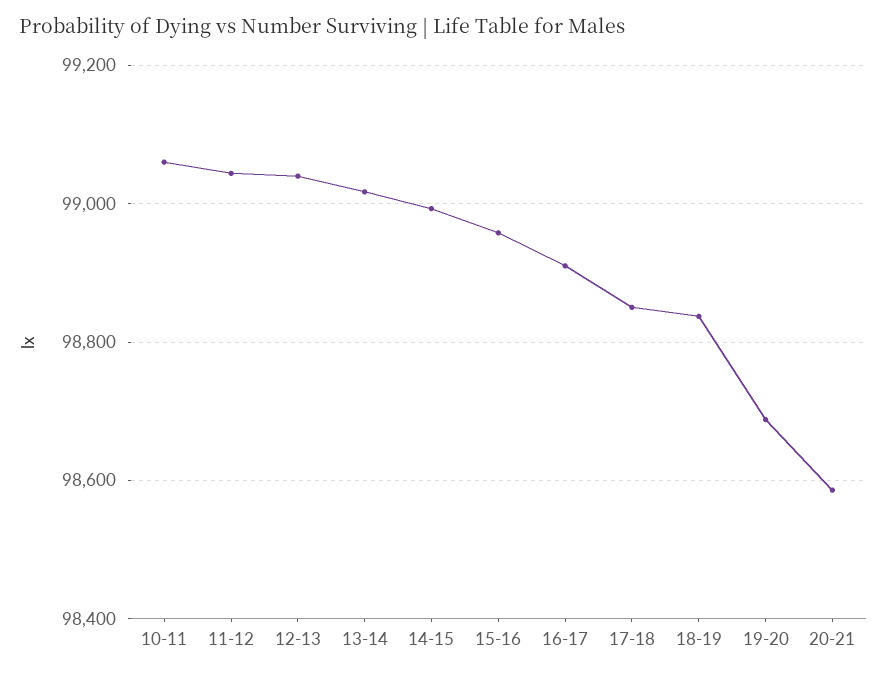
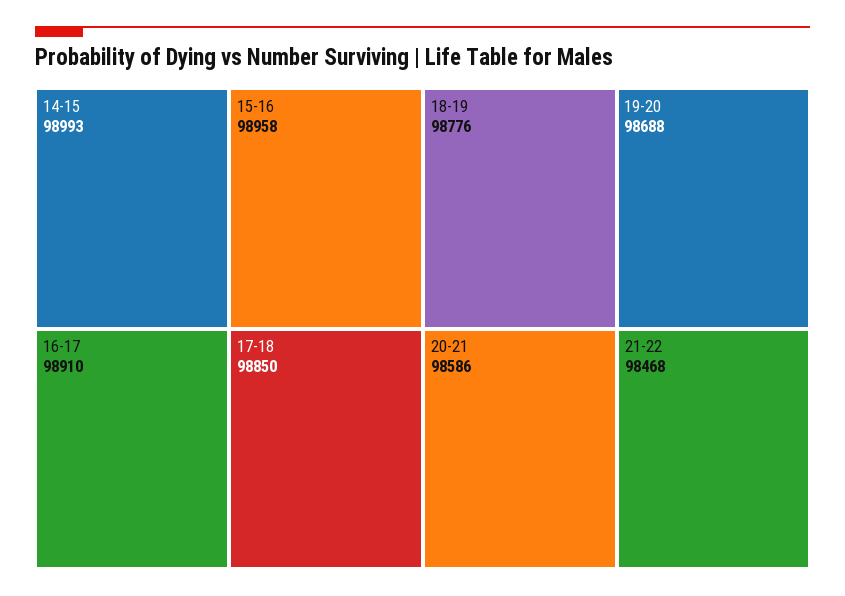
10-11: 99060 -> none
11-12: 99040 -> none
12-13: 99040 -> none
13-14: 99020 -> none
18-19: 98840 -> 98776
21-22: none -> 98468

